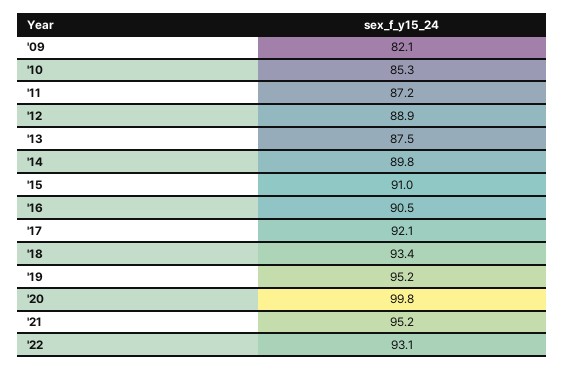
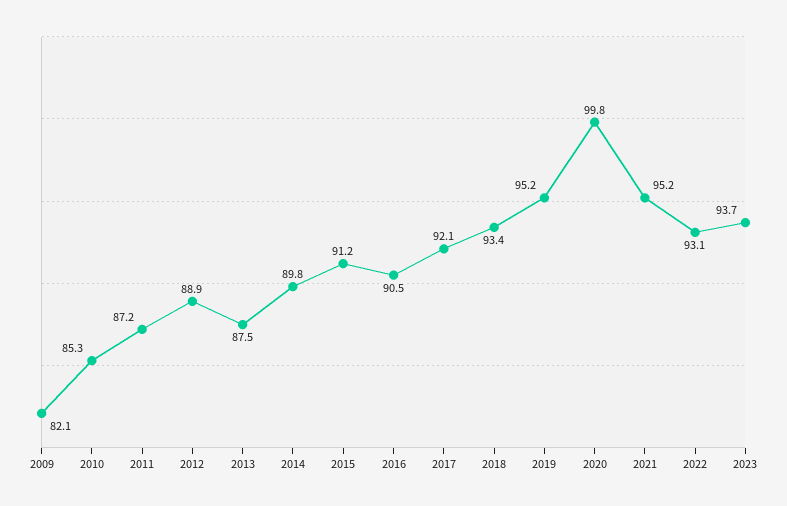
'15: 91 -> 91.2
2023: none -> 93.7

